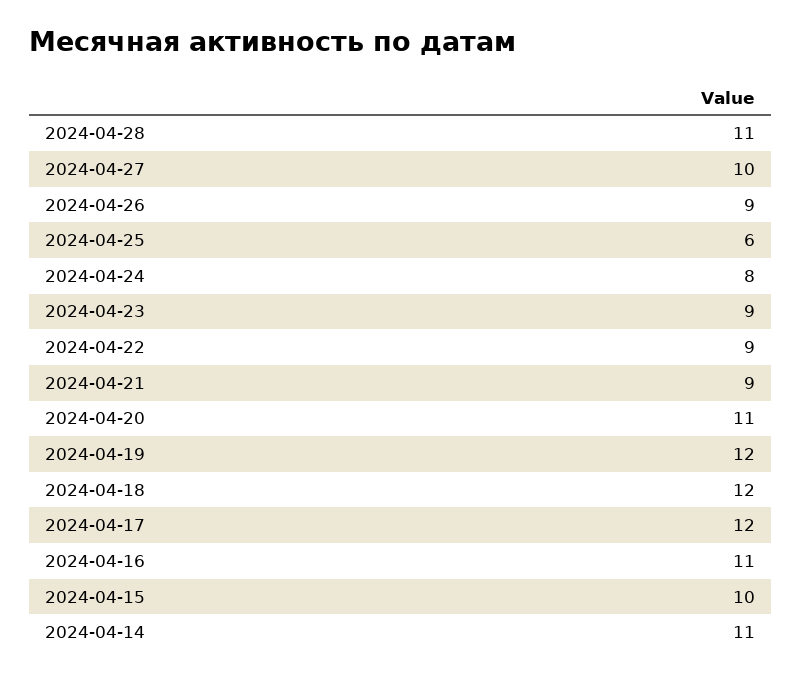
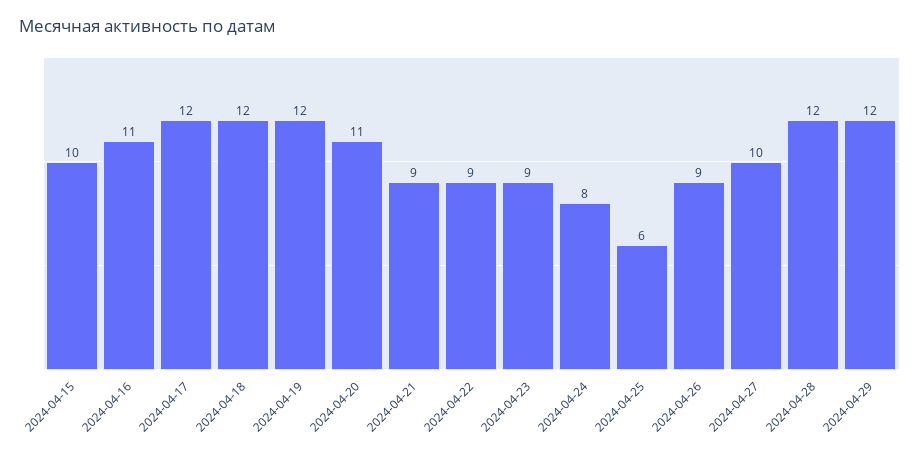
2024-04-28: 11 -> 12
2024-04-14: 11 -> none
2024-04-29: none -> 12

